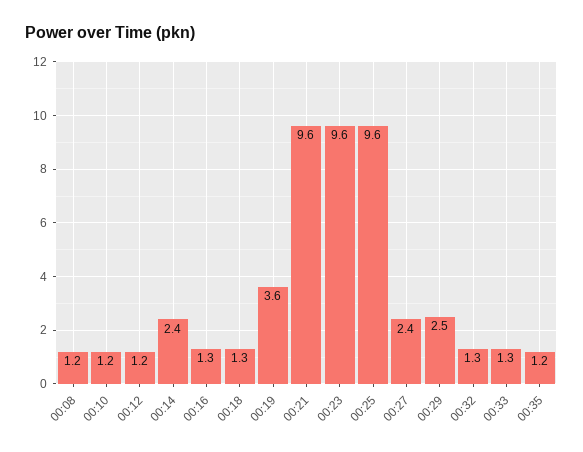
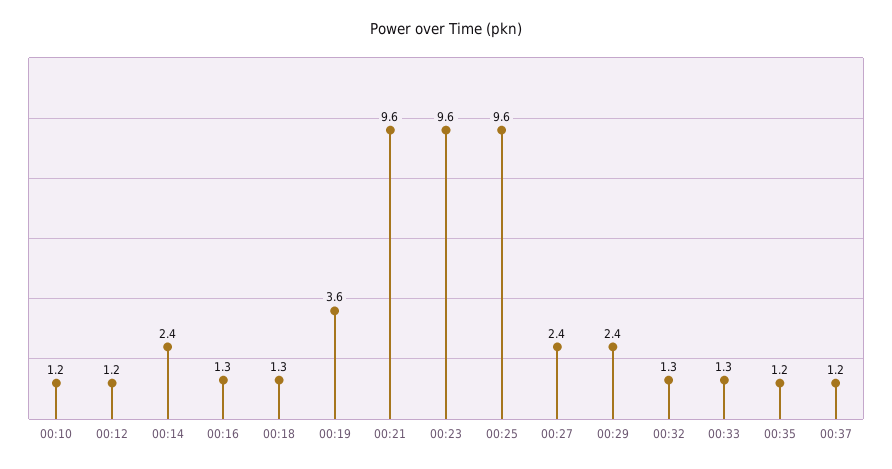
00:08: 1.2 -> none
00:29: 2.5 -> 2.4
00:37: none -> 1.2

